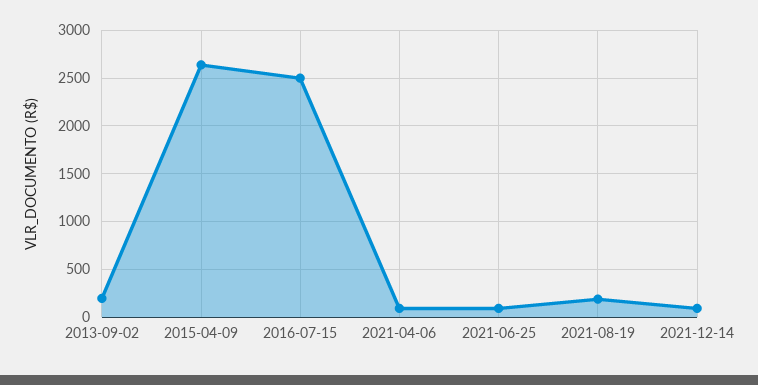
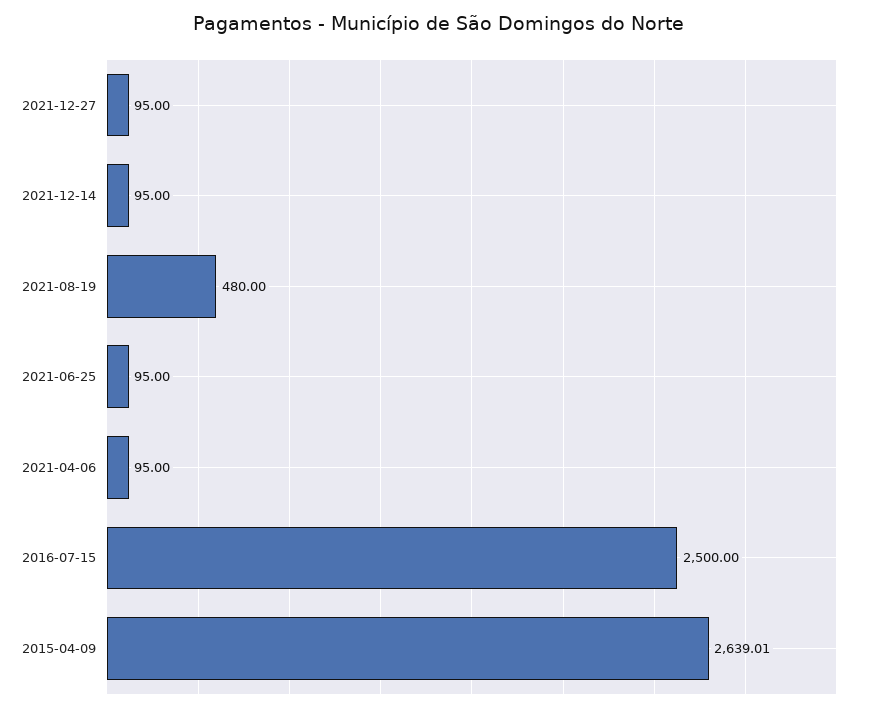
2013-09-02: 200 -> none
2021-08-19: 200 -> 480
2021-12-27: none -> 95

